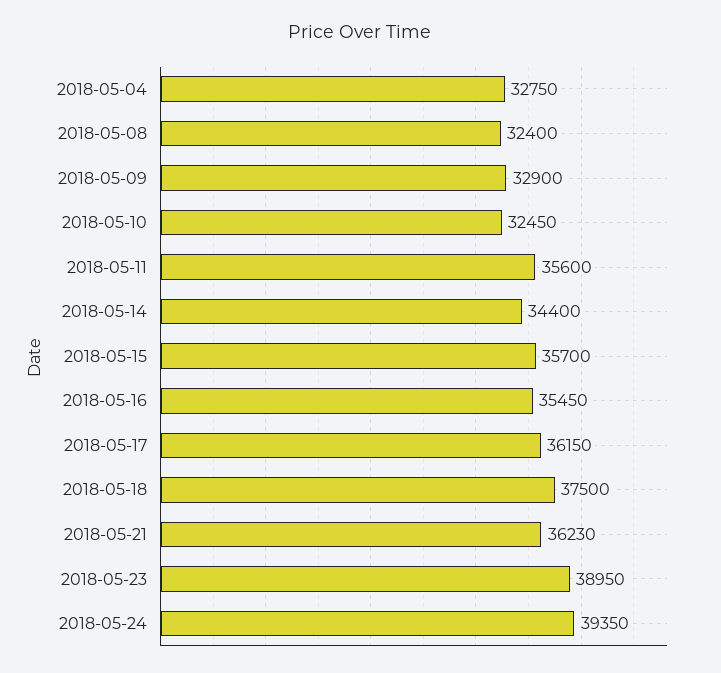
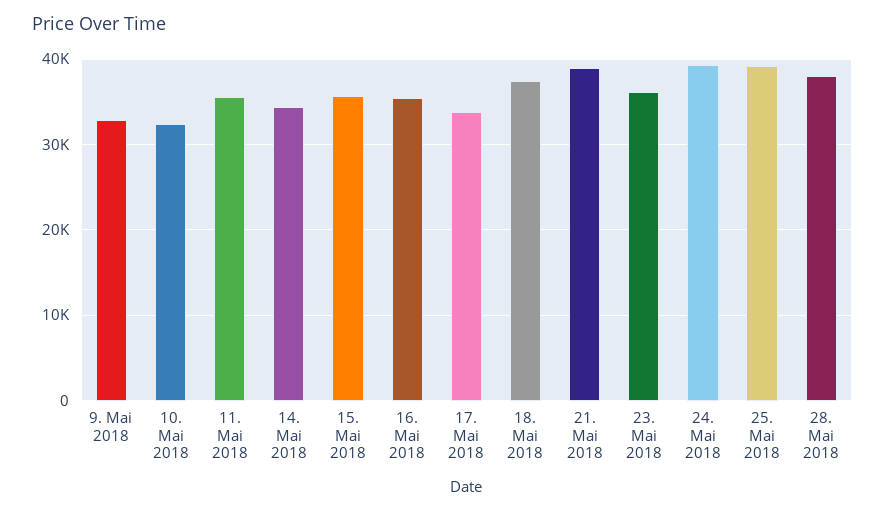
2018-05-04: 32750 -> none
2018-05-08: 32400 -> none
2018-05-17: 36150 -> 34000
2018-05-21: 36230 -> 39000
2018-05-23: 38950 -> 36000
25. Mai 2018: none -> 39000
28. Mai 2018: none -> 38000

